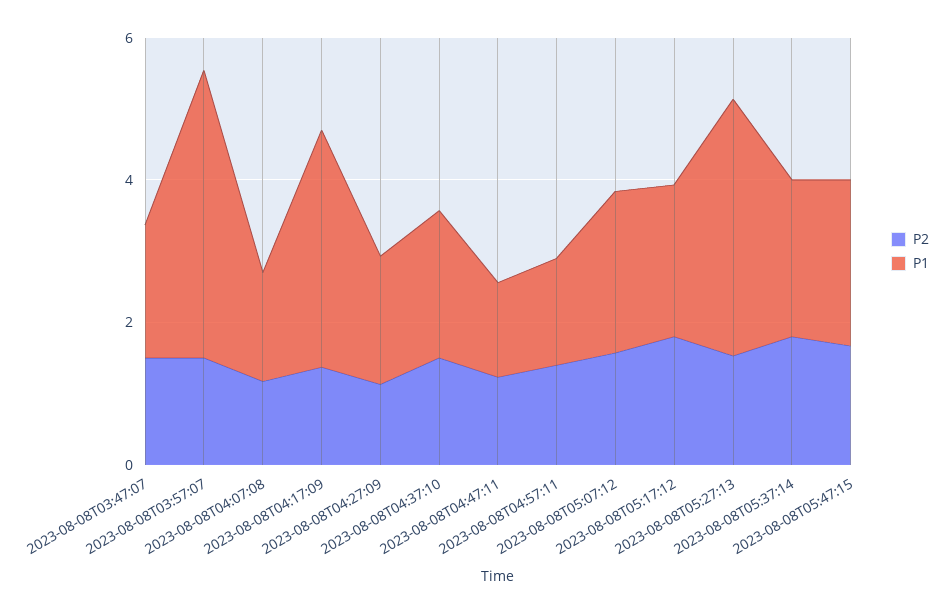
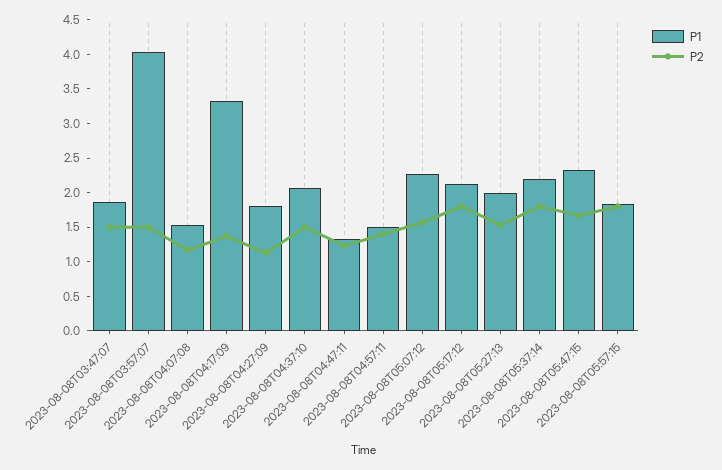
P1, 2023-08-08T05:27:13: 3.5 -> 2
P1, 2023-08-08T05:57:15: none -> 1.75
P2, 2023-08-08T05:57:15: none -> 1.75

